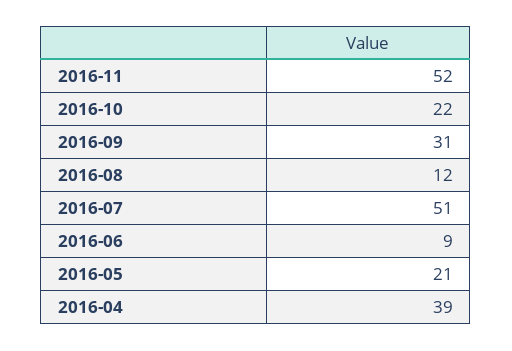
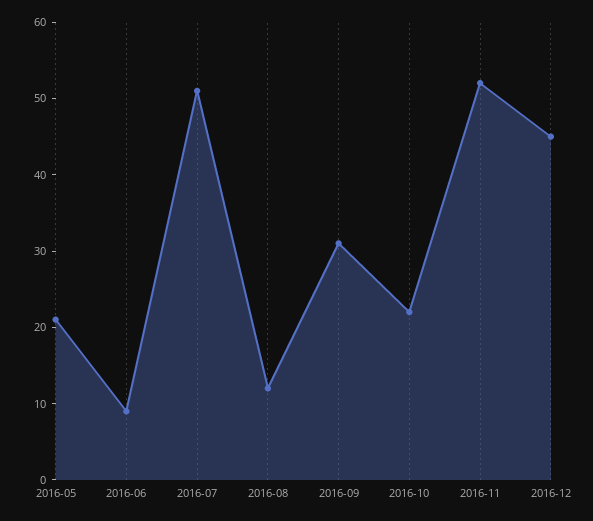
2016-04: 39 -> none
2016-12: none -> 45

